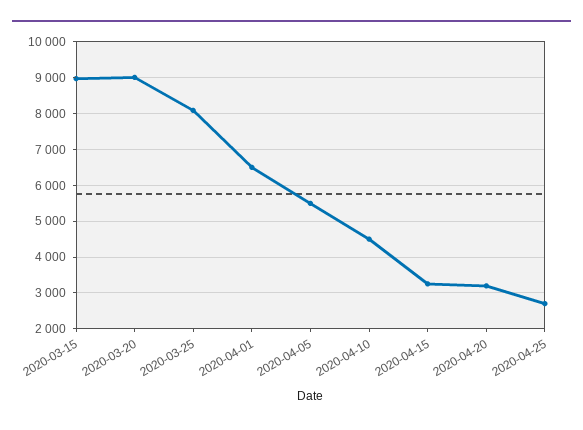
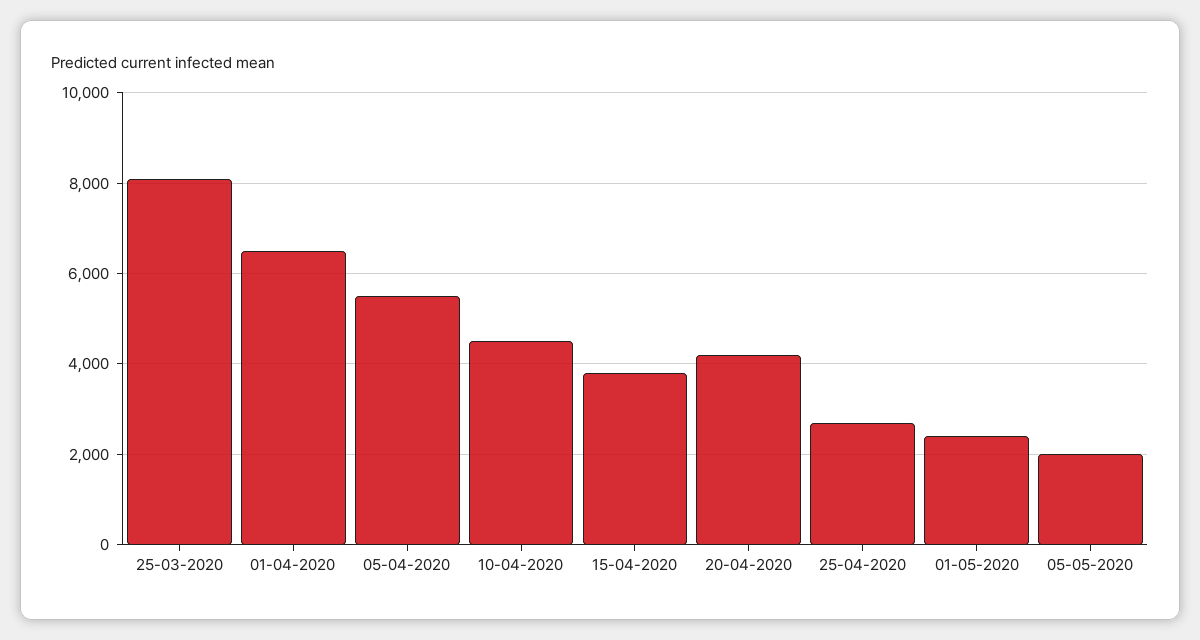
2020-03-15: 9000 -> none
2020-03-20: 9000 -> none
2020-04-15: 3200 -> 3800
2020-04-20: 3200 -> 4200
01-05-2020: none -> 2400
05-05-2020: none -> 2000

